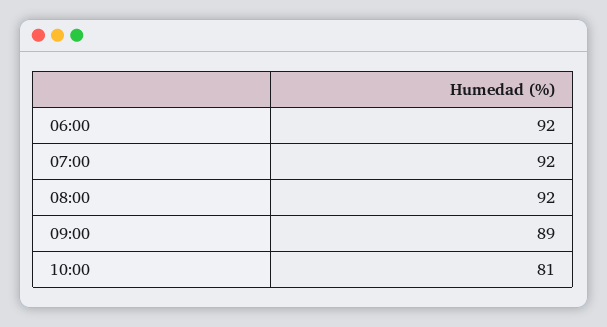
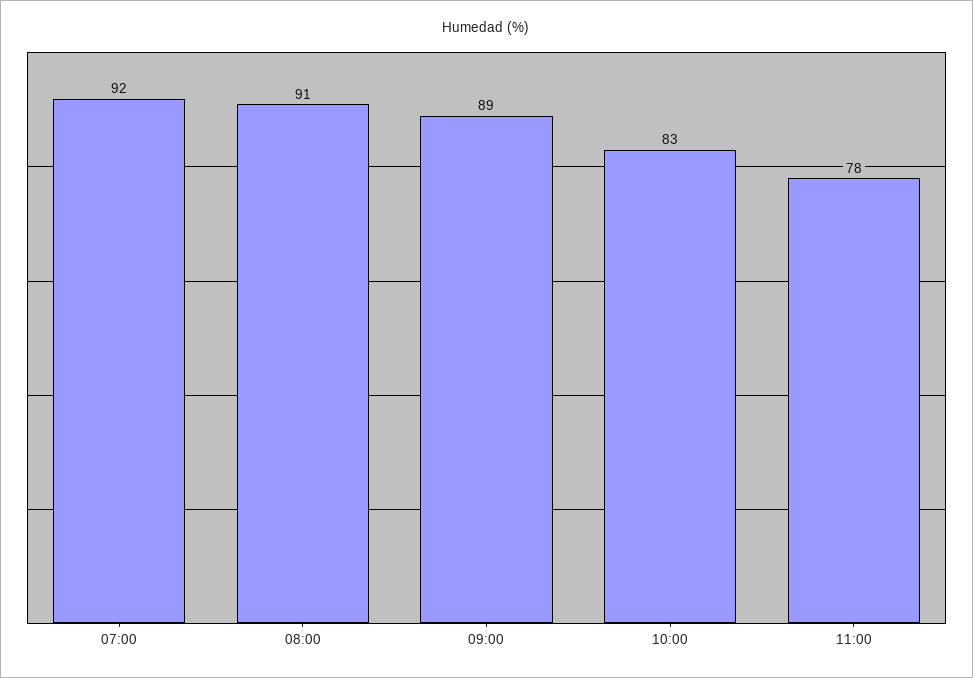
06:00: 92 -> none
08:00: 92 -> 91
10:00: 81 -> 83
11:00: none -> 78

